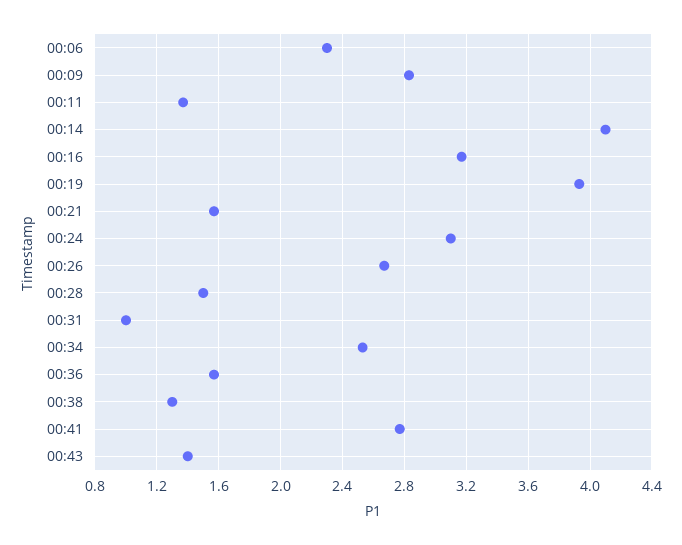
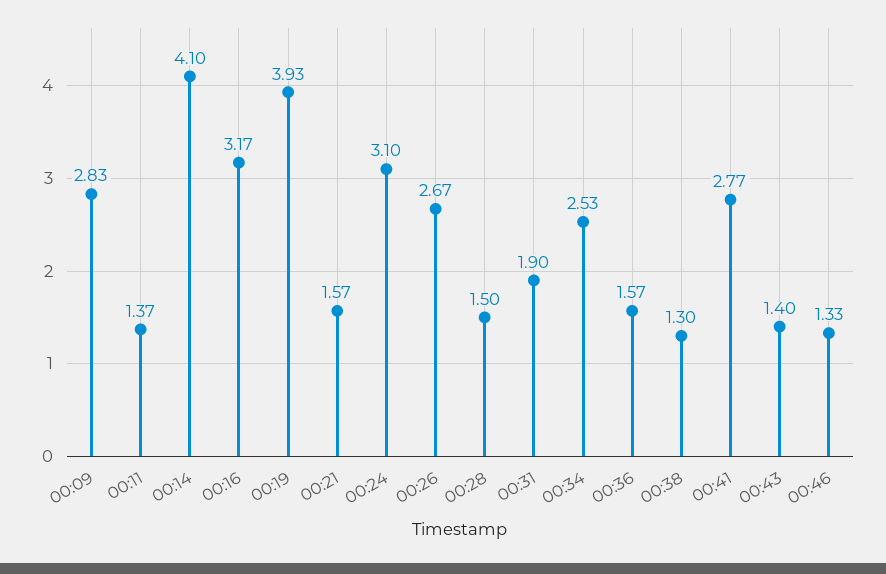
00:06: 2.3 -> none
00:31: 1 -> 1.9
00:46: none -> 1.33

